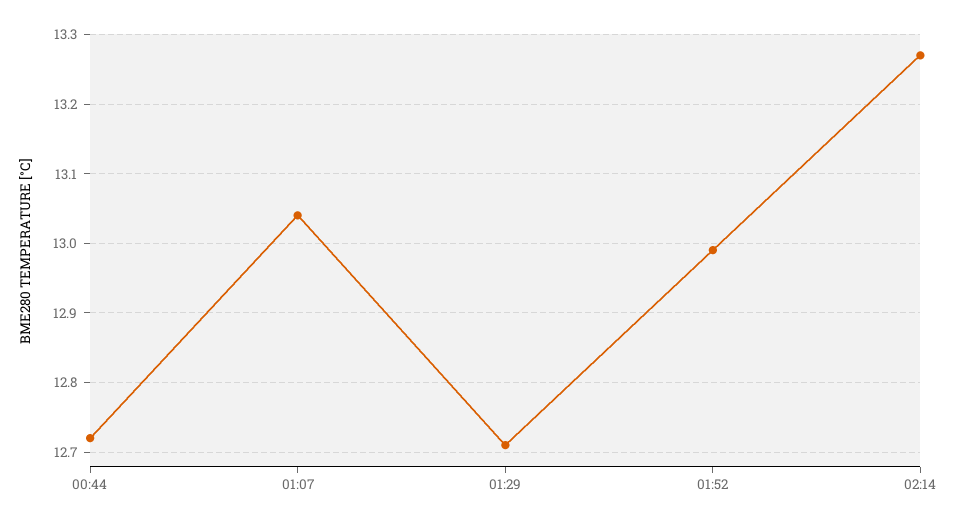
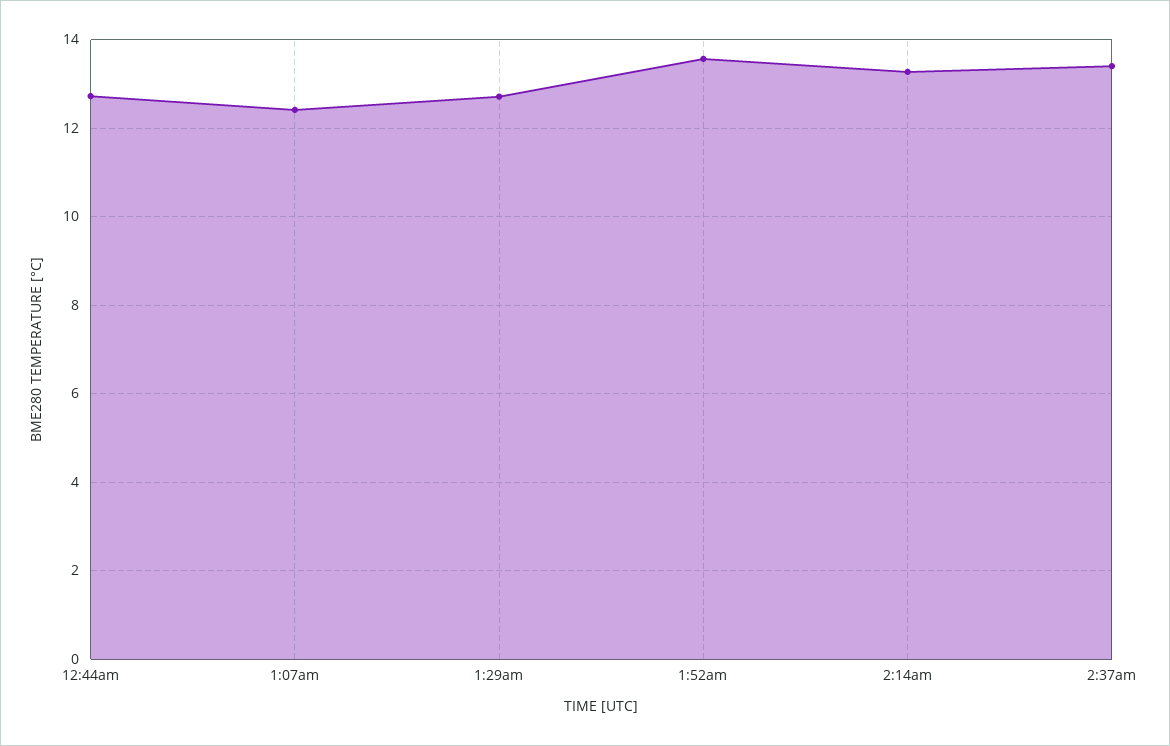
01:07: 13.04 -> 12.4
01:52: 12.99 -> 13.6
2:37am: none -> 13.4

